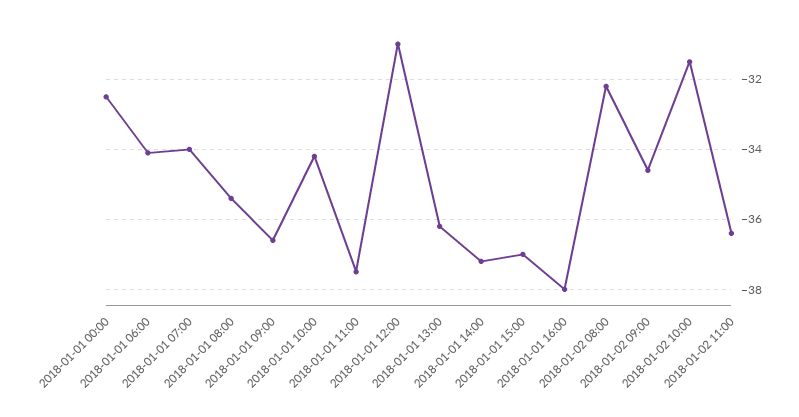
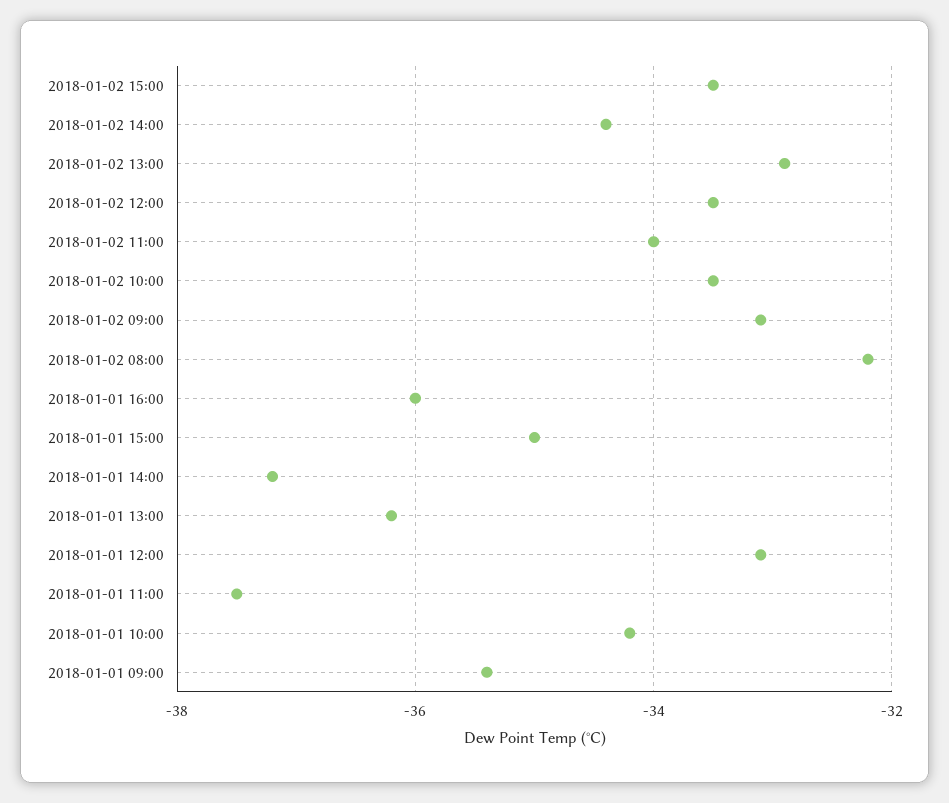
2018-01-01 00:00: -32.5 -> none
2018-01-01 06:00: -34 -> none
2018-01-01 07:00: -34 -> none
2018-01-01 08:00: -35.5 -> none
2018-01-01 09:00: -36.5 -> -35.5
2018-01-01 12:00: -31 -> -33
2018-01-01 15:00: -37 -> -35
2018-01-01 16:00: -38 -> -36
2018-01-02 09:00: -34.5 -> -33
2018-01-02 10:00: -31.5 -> -33.5
2018-01-02 11:00: -36.5 -> -34
2018-01-02 15:00: none -> -33.5
2018-01-02 14:00: none -> -34.5
2018-01-02 13:00: none -> -33
2018-01-02 12:00: none -> -33.5

